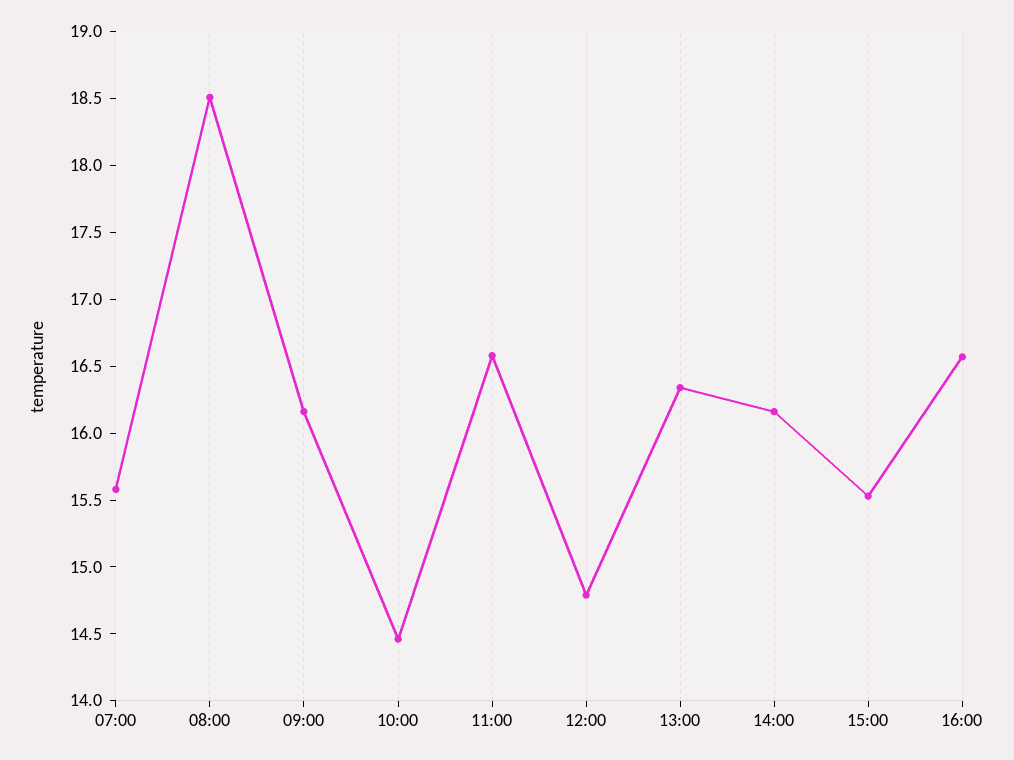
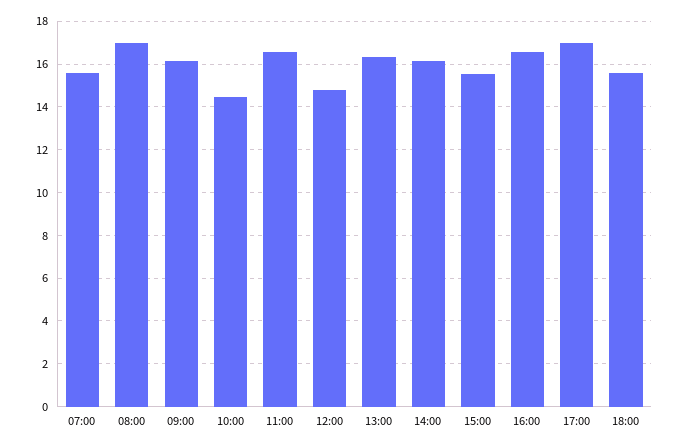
08:00: 18.5 -> 17
17:00: none -> 17
18:00: none -> 15.5

